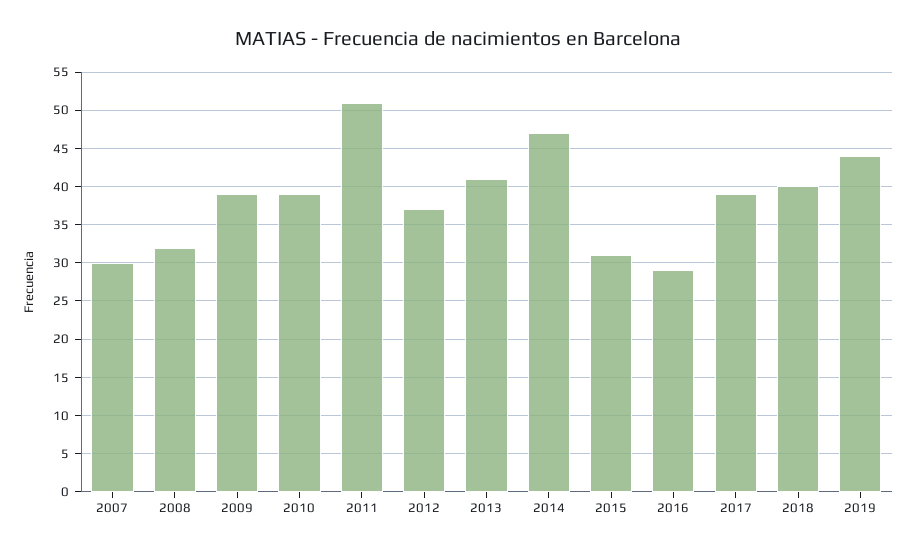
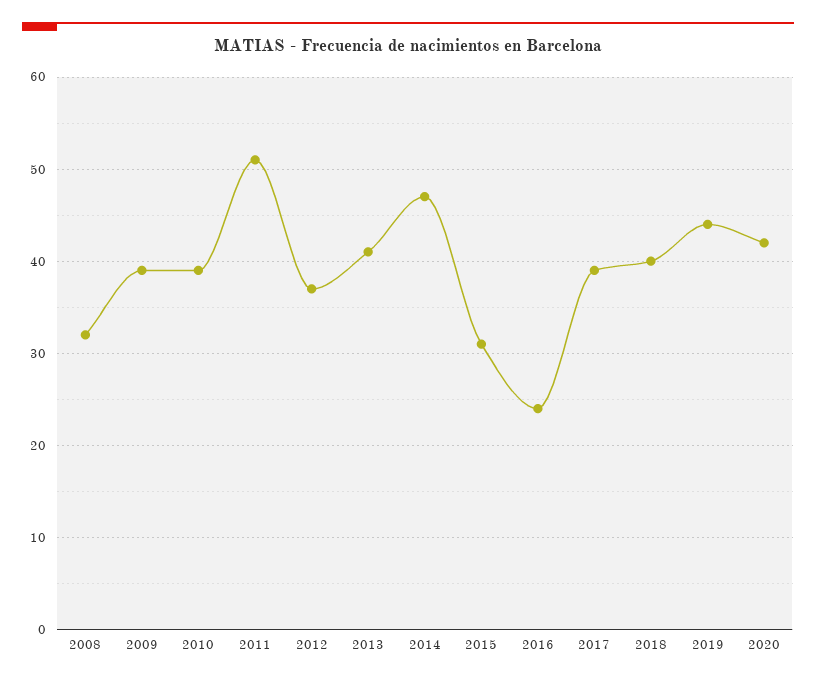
2007: 30 -> none
2016: 29 -> 24
2020: none -> 42

